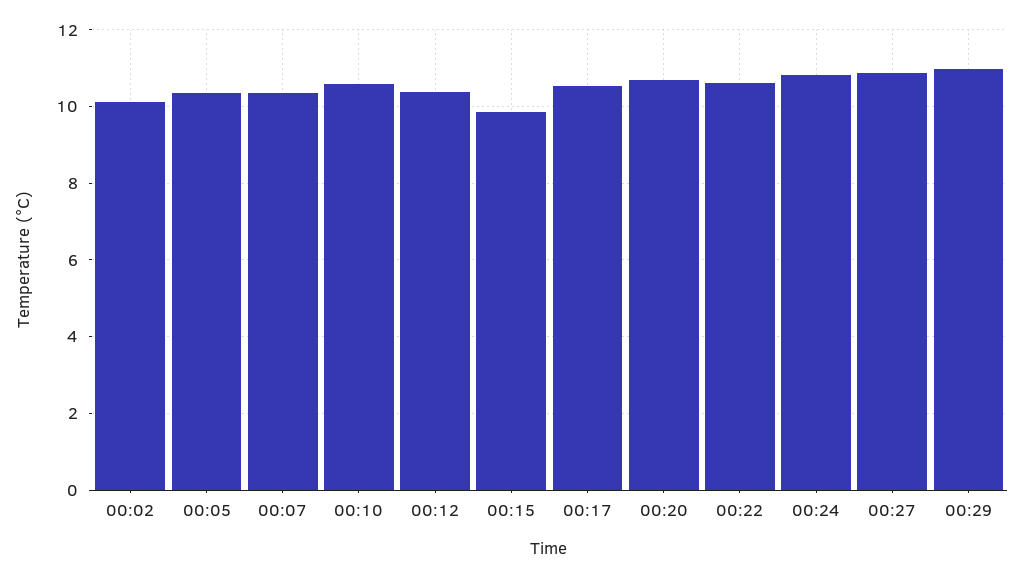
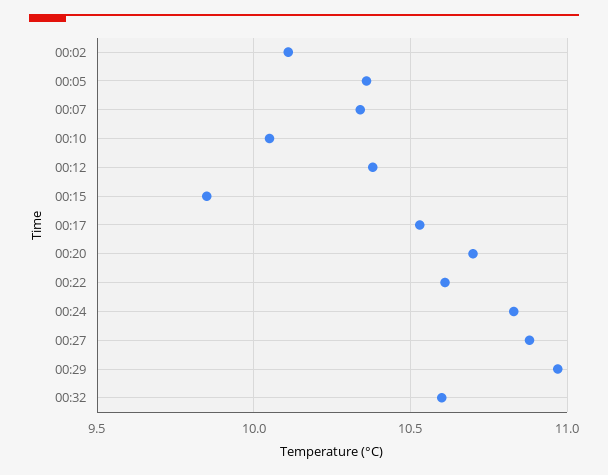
00:10: 10.6 -> 10.05
00:32: none -> 10.6

